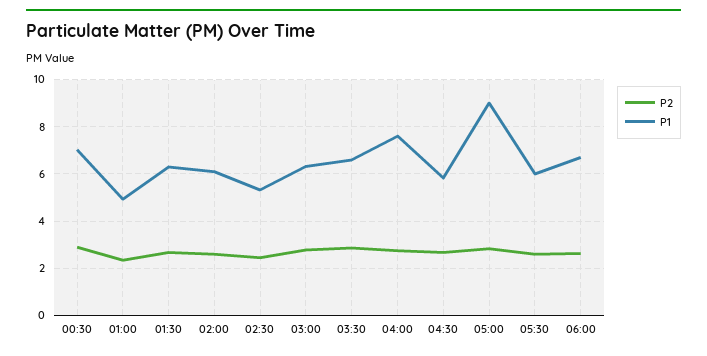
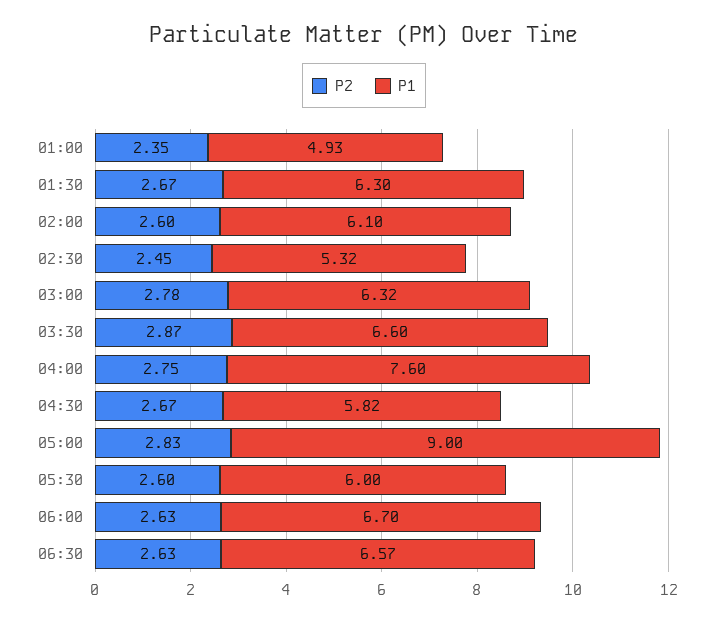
P2, 00:30: 3 -> none
P1, 00:30: 7 -> none
P2, 06:30: none -> 2.63
P1, 06:30: none -> 6.57

